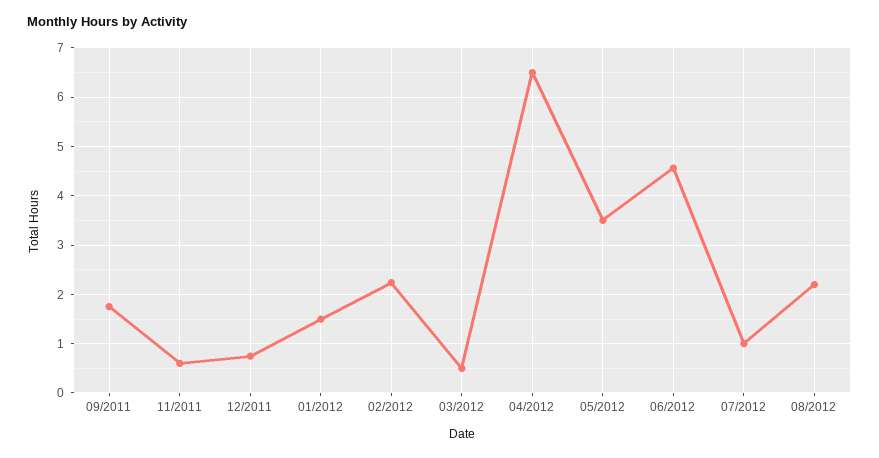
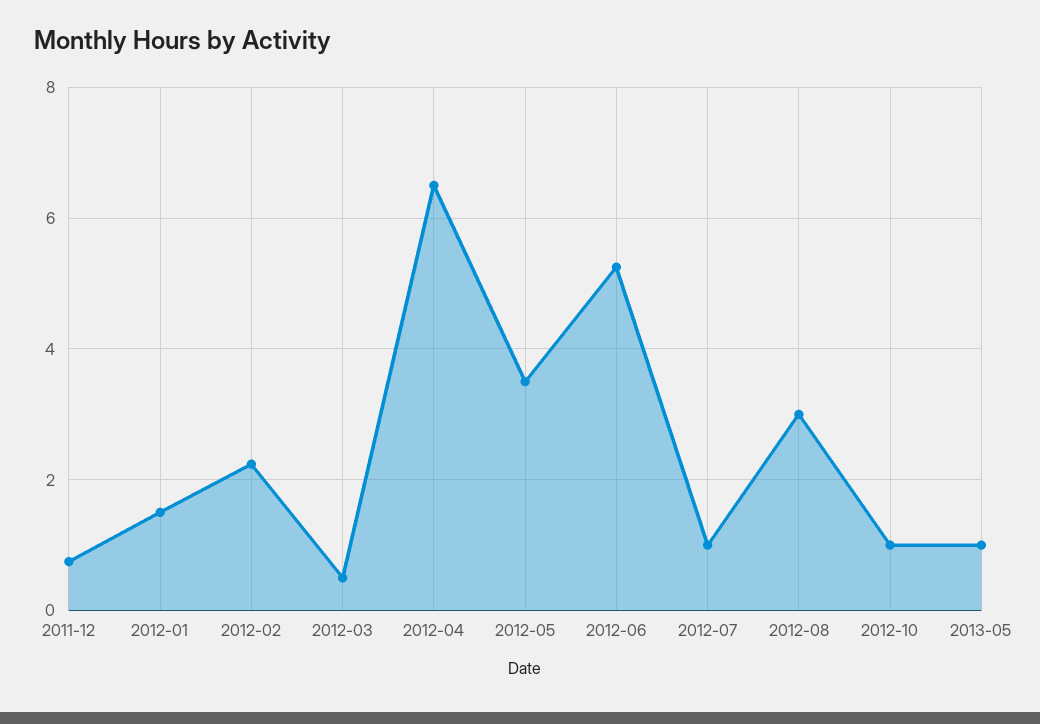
09/2011: 1.8 -> none
11/2011: 0.6 -> none
06/2012: 4.6 -> 5.2
08/2012: 2.2 -> 3
2012-10: none -> 1
2013-05: none -> 1

